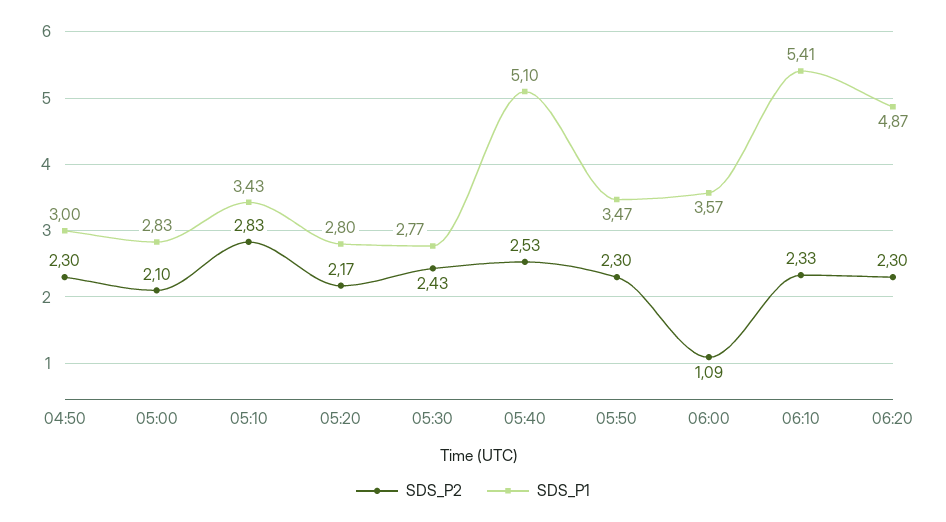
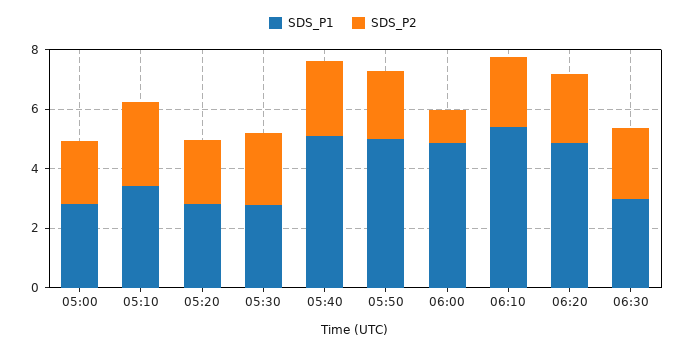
SDS_P2, 04:50: 2.3 -> none
SDS_P1, 04:50: 3 -> none
SDS_P1, 05:50: 3.47 -> 5
SDS_P1, 06:00: 3.57 -> 5
SDS_P1, 06:30: none -> 3
SDS_P2, 06:30: none -> 2.5

